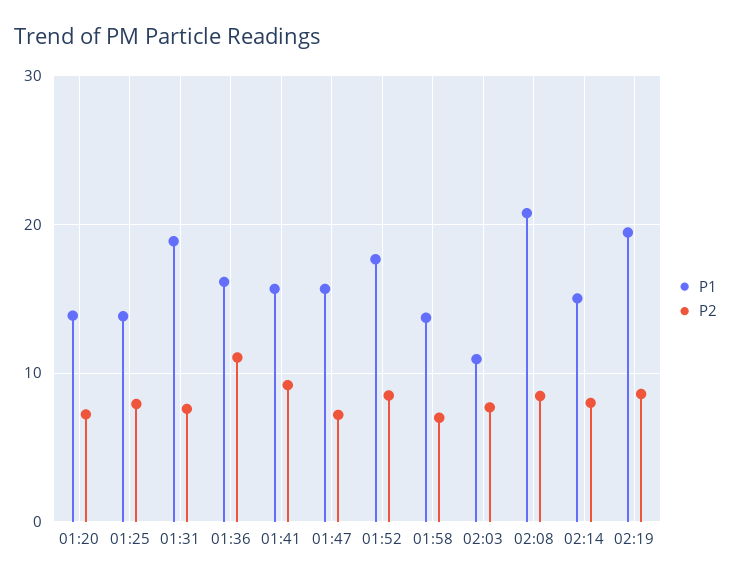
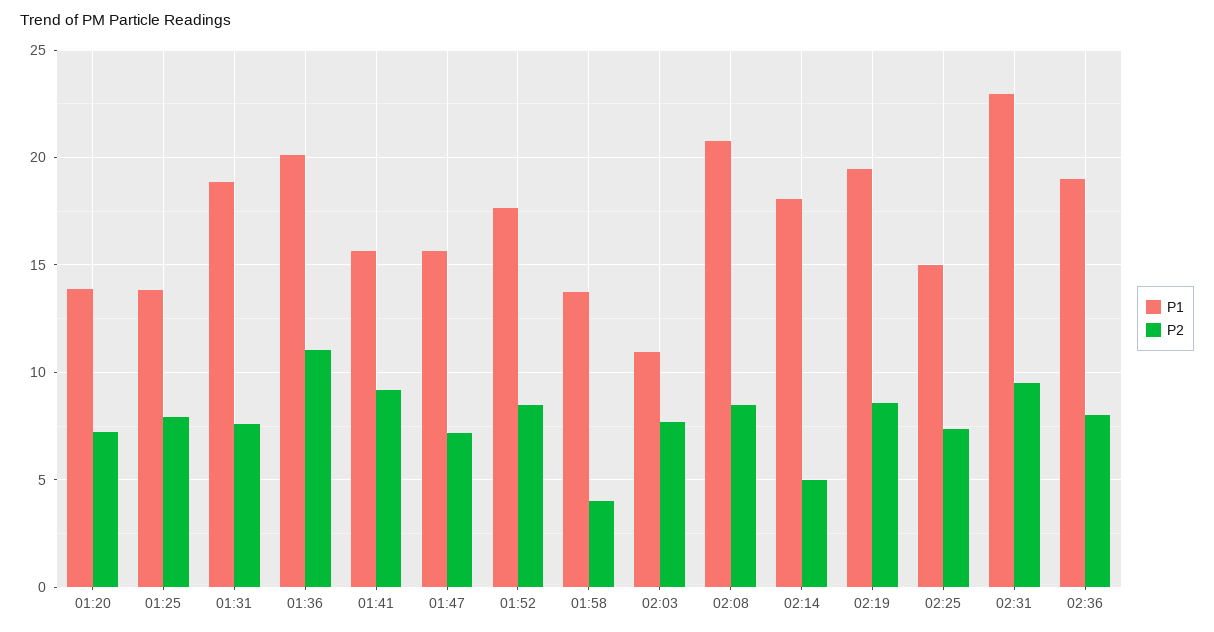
P1, 01:36: 16 -> 20
P2, 01:58: 7 -> 4
P1, 02:14: 15 -> 18
P2, 02:14: 8 -> 5
P1, 02:25: none -> 15
P2, 02:25: none -> 7.5
P1, 02:31: none -> 23
P2, 02:31: none -> 9.5
P1, 02:36: none -> 19
P2, 02:36: none -> 8

